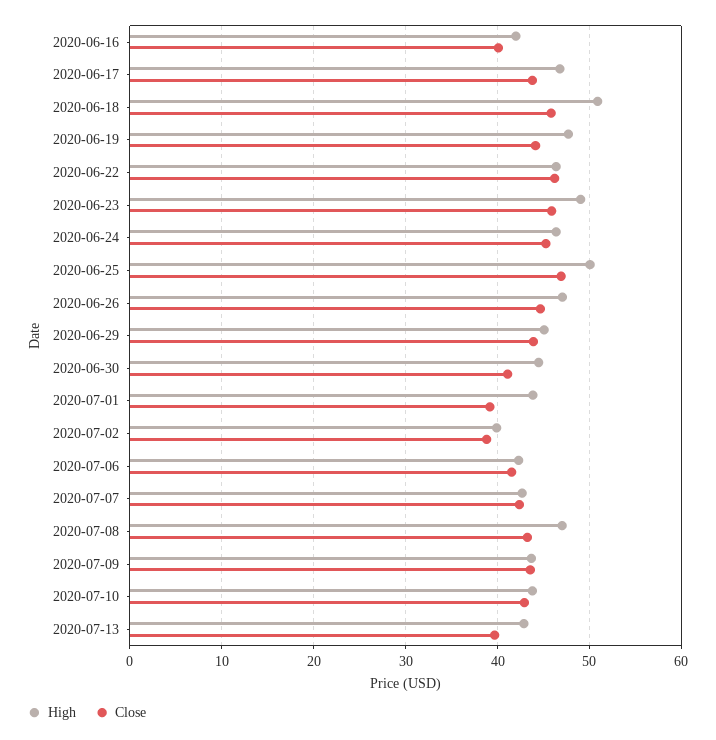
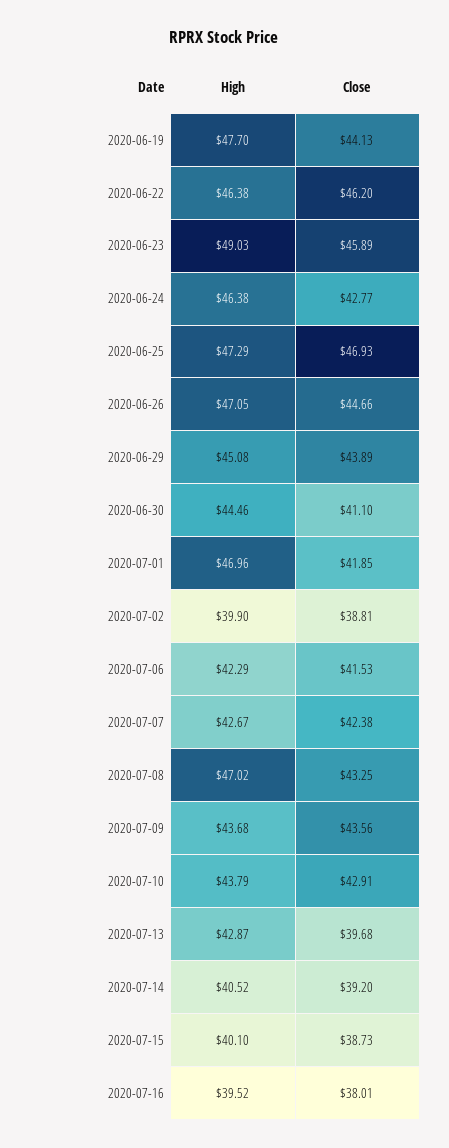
High, 2020-06-16: 42 -> none
Close, 2020-06-16: 40 -> none
High, 2020-06-17: 47 -> none
Close, 2020-06-17: 44 -> none
High, 2020-06-18: 51 -> none
Close, 2020-06-18: 46 -> none
Close, 2020-06-24: 45 -> 42.77
High, 2020-06-25: 50 -> 47.29
High, 2020-07-01: 44 -> 46.96
Close, 2020-07-01: 39 -> 41.85
High, 2020-07-14: none -> 40.52
Close, 2020-07-14: none -> 39.2
High, 2020-07-15: none -> 40.1
Close, 2020-07-15: none -> 38.73
High, 2020-07-16: none -> 39.52
Close, 2020-07-16: none -> 38.01

